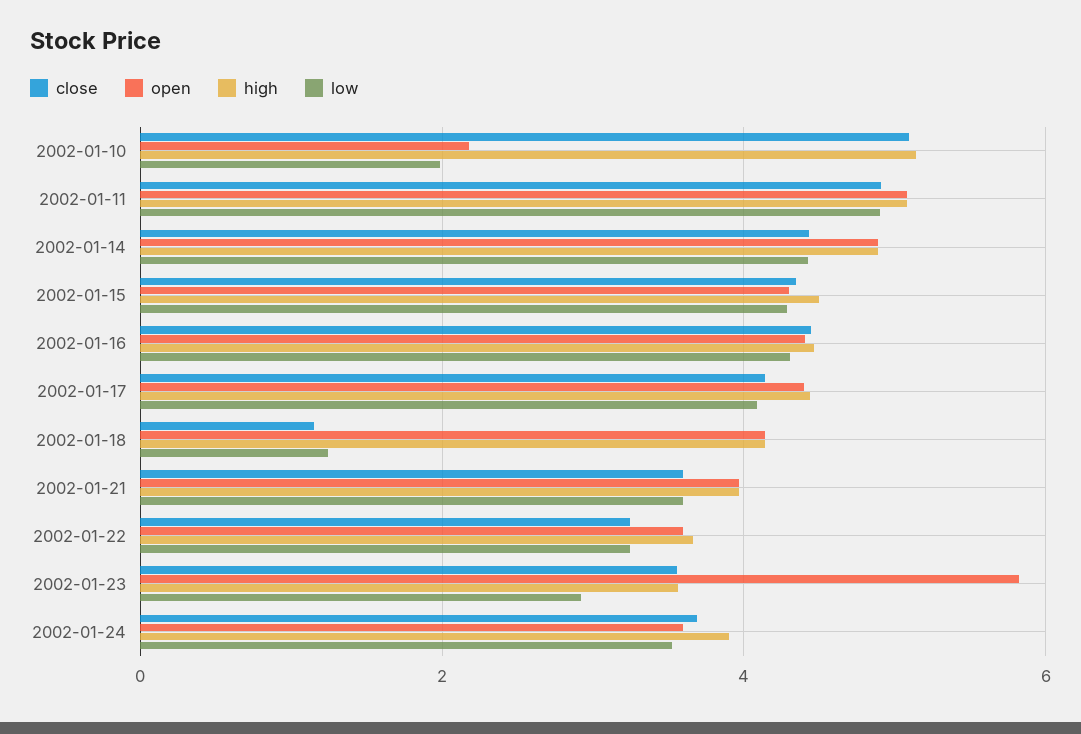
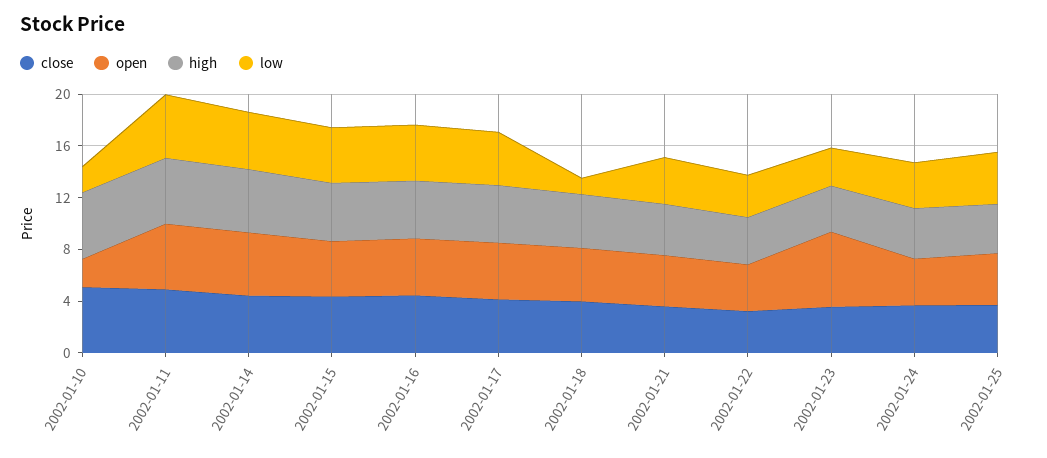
close, 2002-01-18: 1.2 -> 4
close, 2002-01-25: none -> 4
open, 2002-01-25: none -> 4
high, 2002-01-25: none -> 4
low, 2002-01-25: none -> 4

